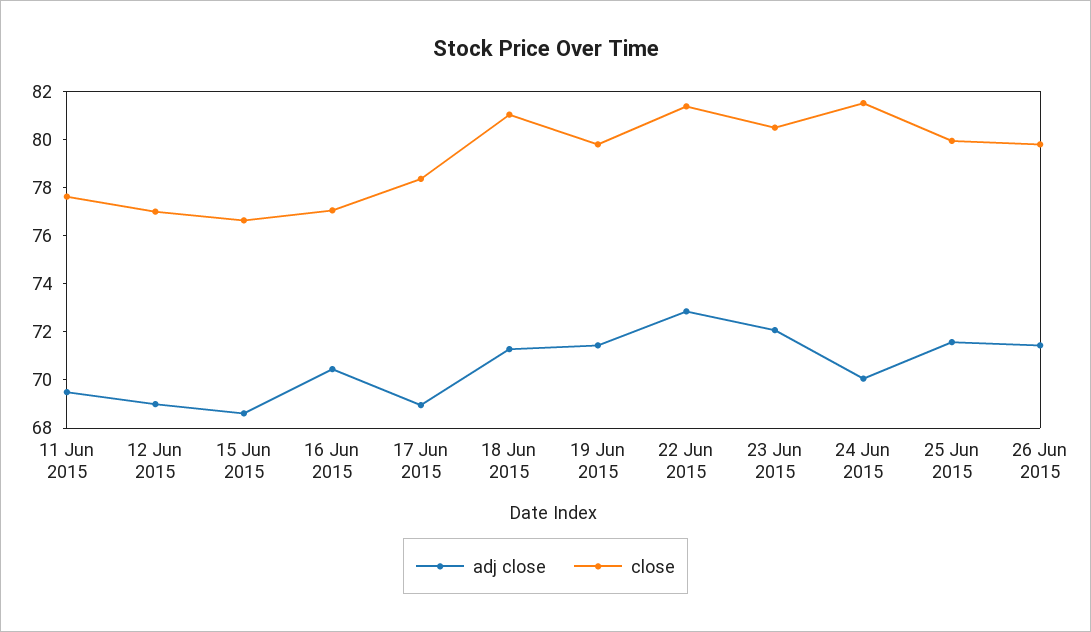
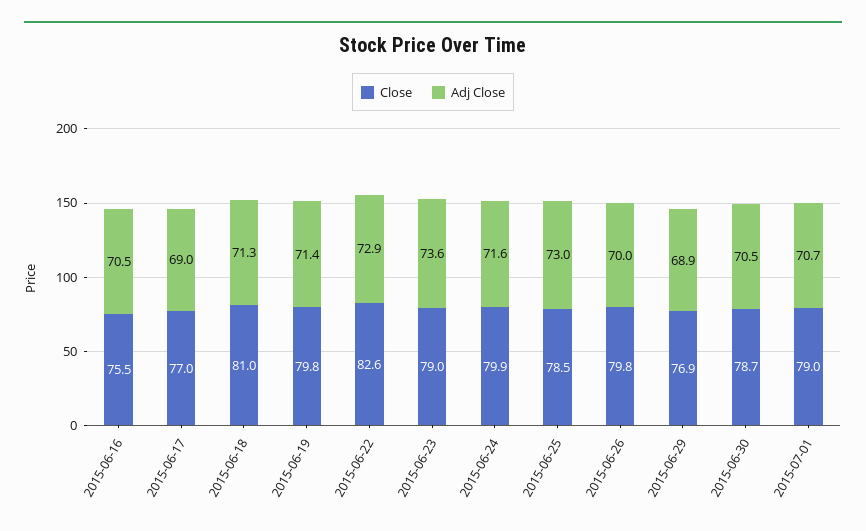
adj close, 11 Jun 2015: 69.5 -> none
close, 11 Jun 2015: 77.5 -> none
adj close, 12 Jun 2015: 69 -> none
close, 12 Jun 2015: 77 -> none
adj close, 15 Jun 2015: 68.5 -> none
close, 15 Jun 2015: 76.5 -> none
close, 16 Jun 2015: 77 -> 75.5
close, 17 Jun 2015: 78.5 -> 77
close, 22 Jun 2015: 81.5 -> 82.6
adj close, 23 Jun 2015: 72 -> 73.6
close, 23 Jun 2015: 80.5 -> 79
adj close, 24 Jun 2015: 70 -> 71.6
close, 24 Jun 2015: 81.5 -> 79.9
adj close, 25 Jun 2015: 71.5 -> 73
close, 25 Jun 2015: 80 -> 78.5
adj close, 26 Jun 2015: 71.5 -> 70
close, 2015-06-29: none -> 76.9
adj close, 2015-06-29: none -> 68.9
close, 2015-06-30: none -> 78.7
adj close, 2015-06-30: none -> 70.5
close, 2015-07-01: none -> 79
adj close, 2015-07-01: none -> 70.7

